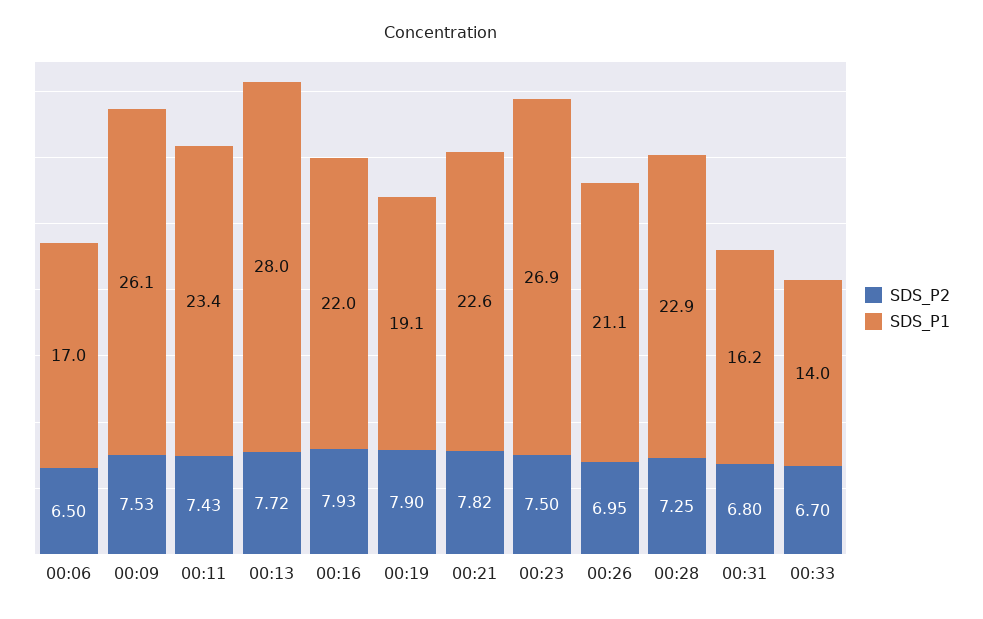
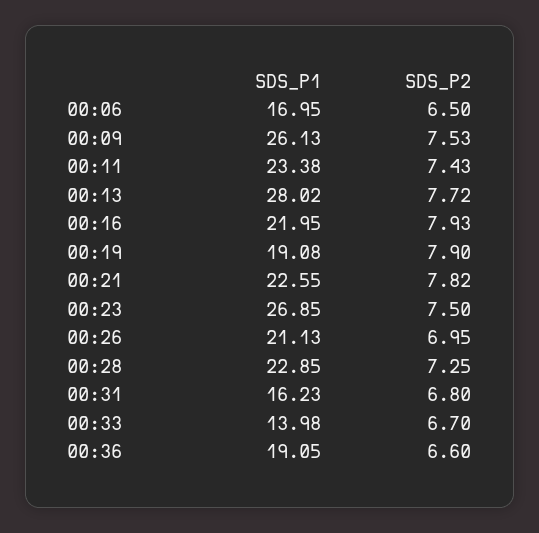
SDS_P1, 00:36: none -> 19.05
SDS_P2, 00:36: none -> 6.6

